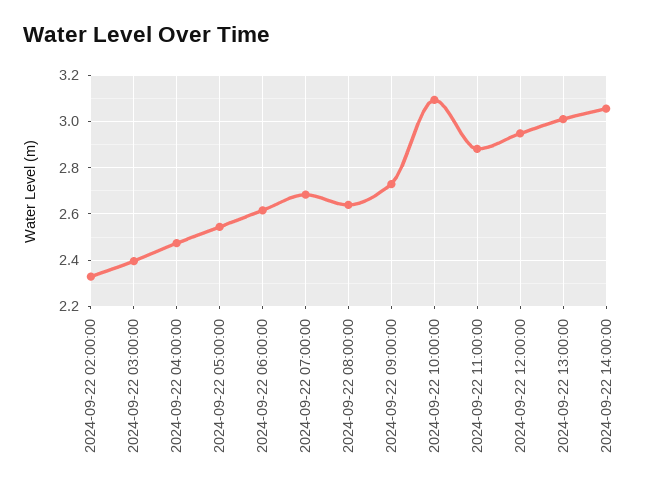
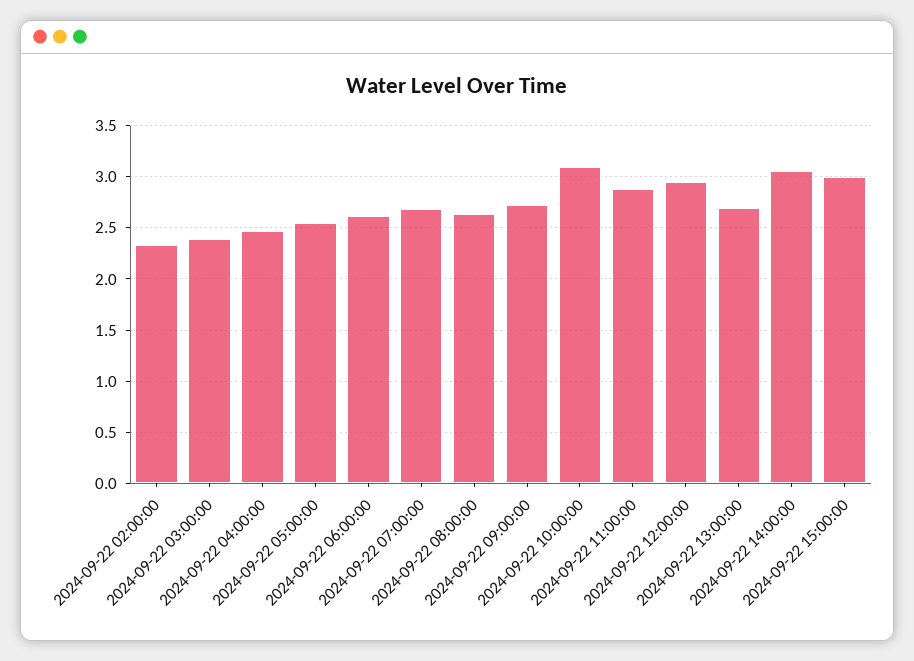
2024-09-22 13:00:00: 3 -> 2.7
2024-09-22 15:00:00: none -> 3

